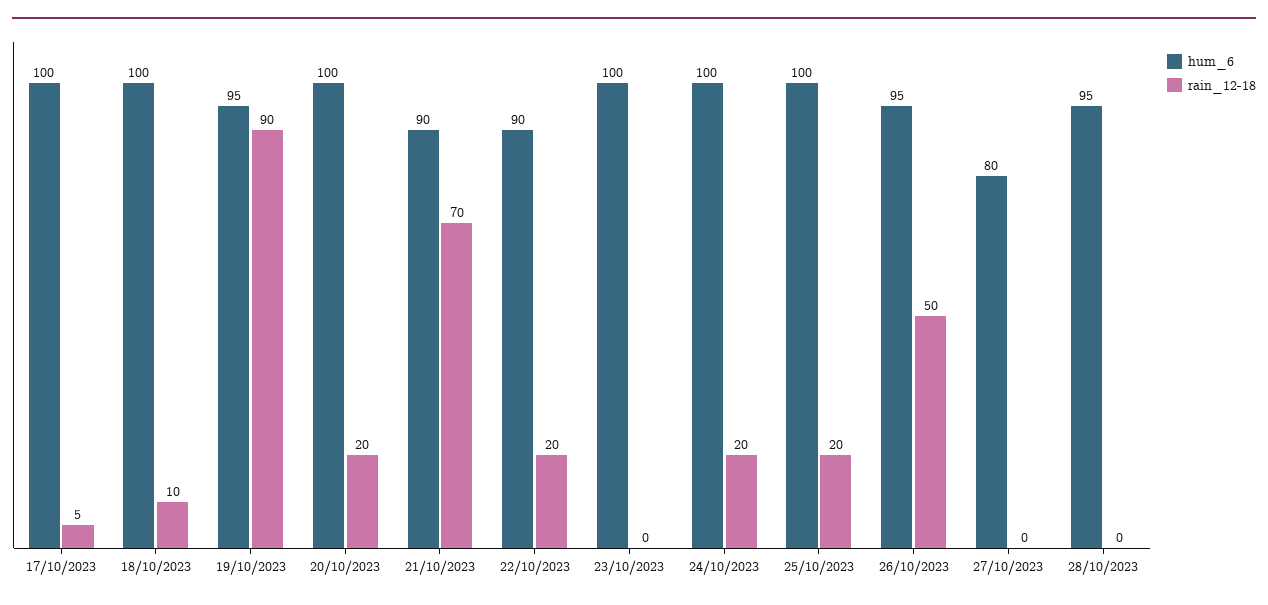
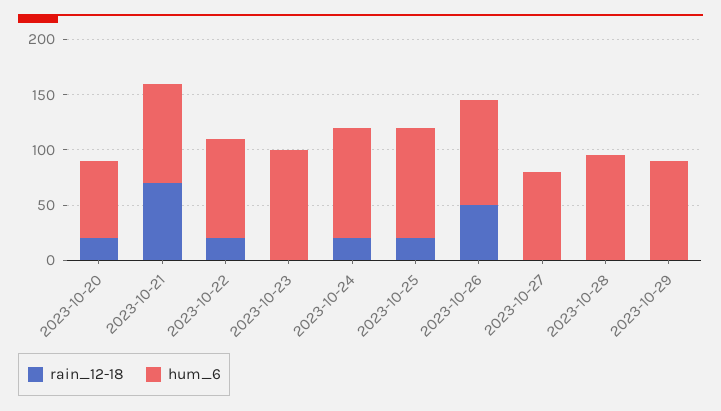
hum_6, 17/10/2023: 100 -> none
rain_12-18, 17/10/2023: 5 -> none
hum_6, 18/10/2023: 100 -> none
rain_12-18, 18/10/2023: 10 -> none
hum_6, 19/10/2023: 95 -> none
rain_12-18, 19/10/2023: 90 -> none
hum_6, 20/10/2023: 100 -> 70
rain_12-18, 2023-10-29: none -> 0
hum_6, 2023-10-29: none -> 90

